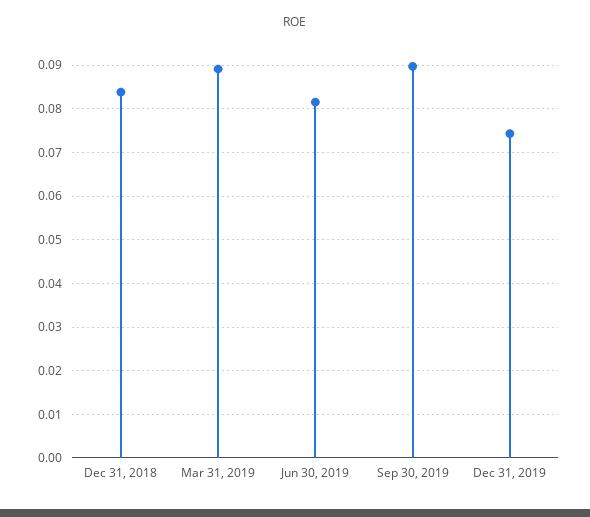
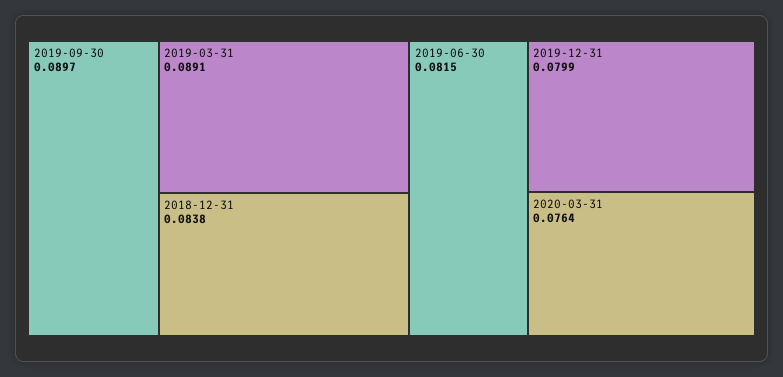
Dec 31, 2019: 0.074 -> 0.0799
2020-03-31: none -> 0.0764

